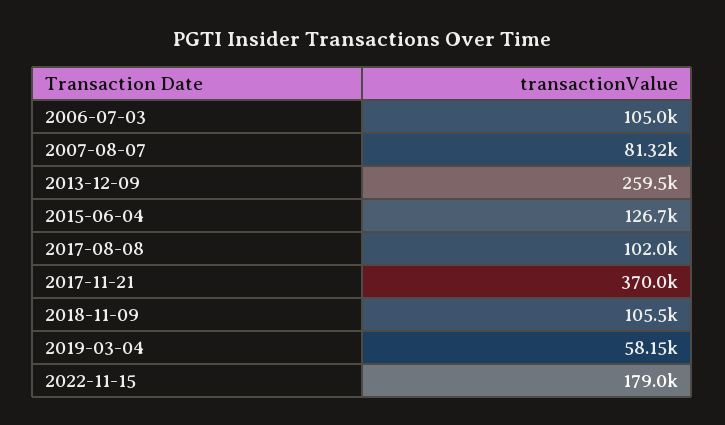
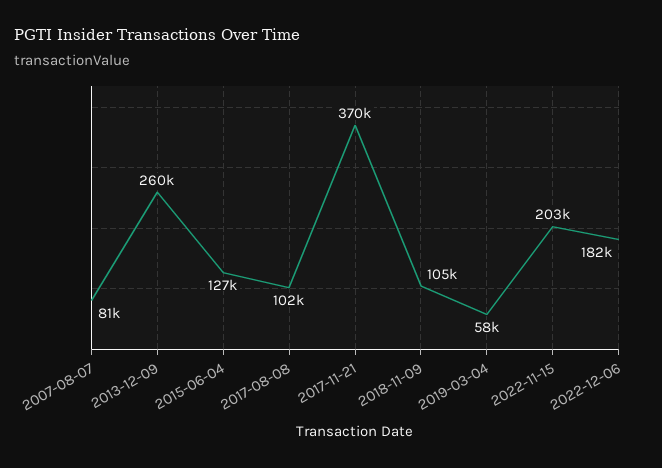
2006-07-03: 105000 -> none
2022-11-15: 179000 -> 203000
2022-12-06: none -> 182000

